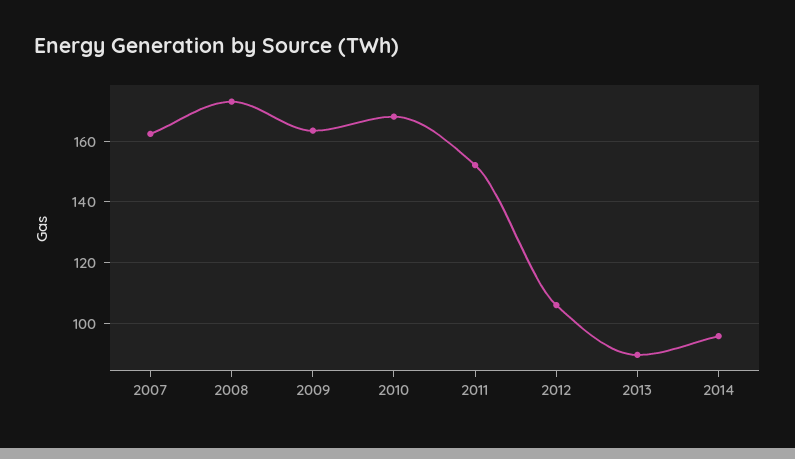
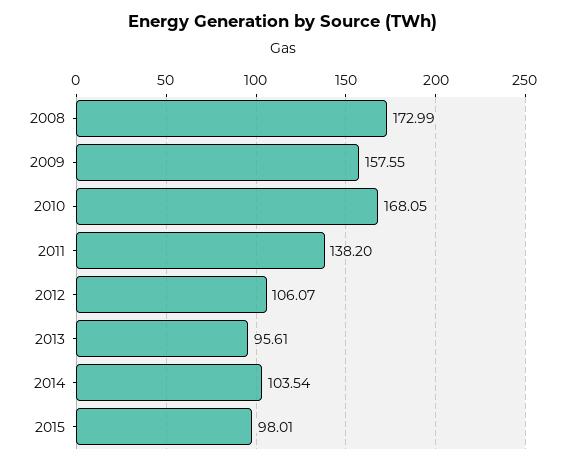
2007: 162 -> none
2009: 164 -> 157.55
2011: 152 -> 138.2
2013: 90 -> 95.61
2014: 96 -> 103.54
2015: none -> 98.01

